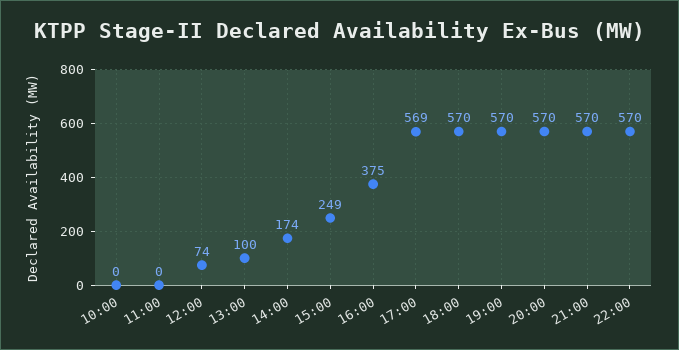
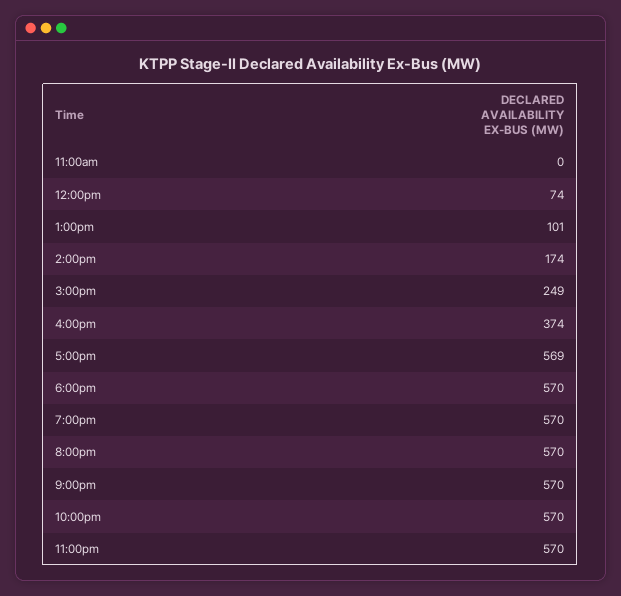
10:00: 0 -> none
13:00: 100 -> 101
16:00: 375 -> 374
11:00pm: none -> 570

